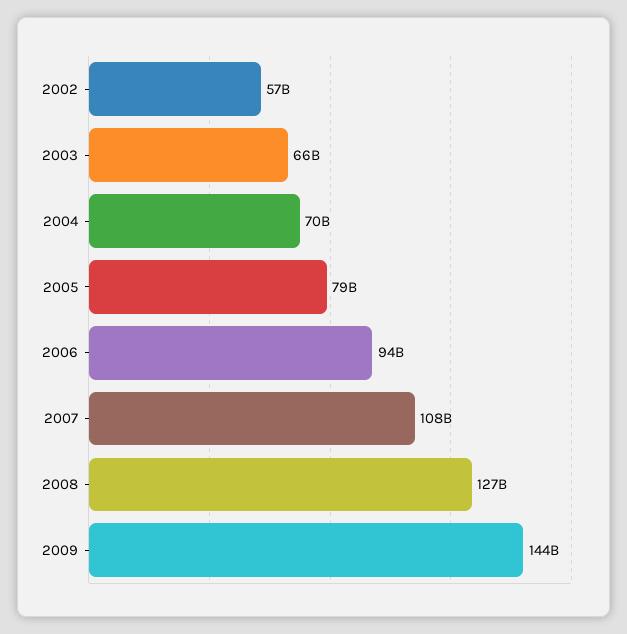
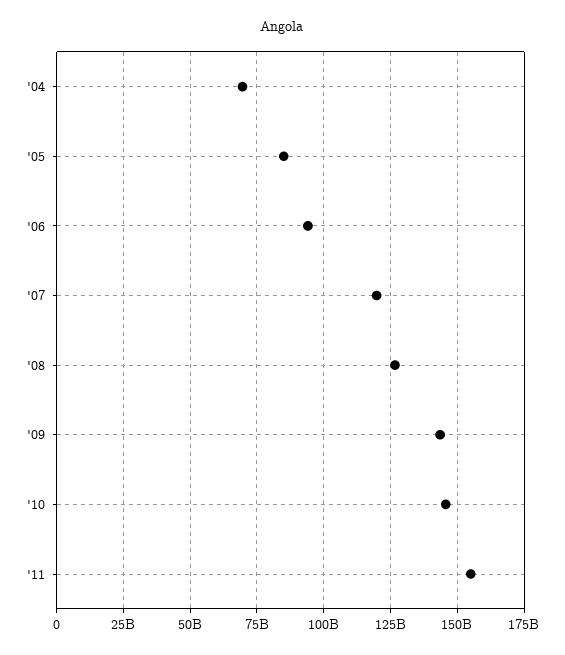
2002: 57000000000 -> none
2003: 66000000000 -> none
2005: 79000000000 -> 85000000000
2007: 108000000000 -> 120000000000
'10: none -> 145000000000
'11: none -> 155000000000

